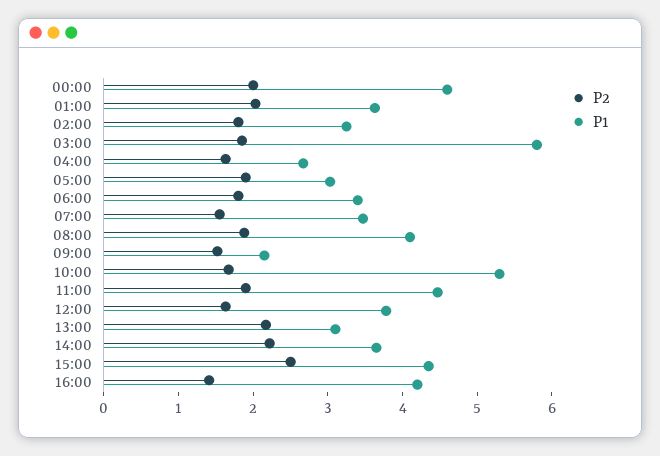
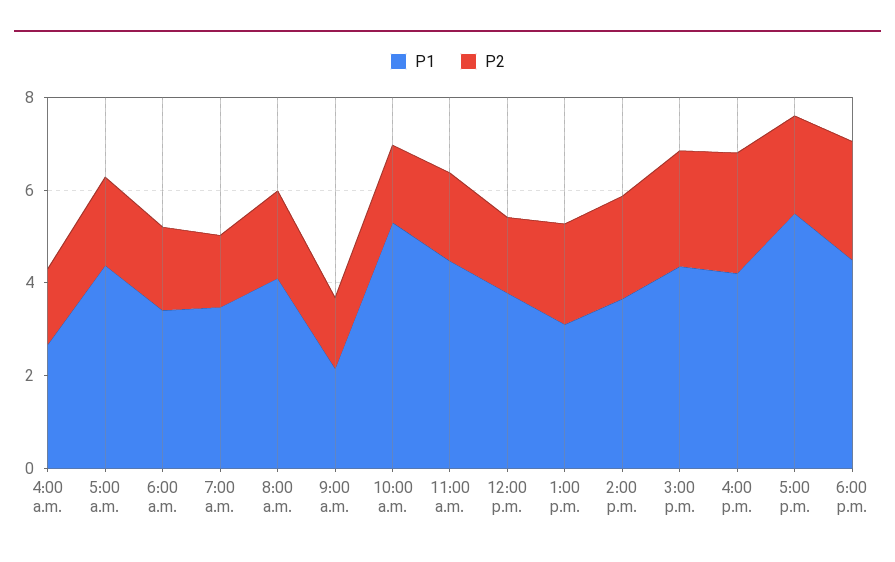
P2, 00:00: 2 -> none
P1, 00:00: 4.6 -> none
P2, 01:00: 2 -> none
P1, 01:00: 3.6 -> none
P2, 02:00: 1.8 -> none
P1, 02:00: 3.2 -> none
P2, 03:00: 1.8 -> none
P1, 03:00: 5.8 -> none
P1, 05:00: 3 -> 4.5
P2, 16:00: 1.4 -> 2.5
P1, 5:00 p.m.: none -> 5.5
P2, 5:00 p.m.: none -> 2
P1, 6:00 p.m.: none -> 4.5
P2, 6:00 p.m.: none -> 2.5

